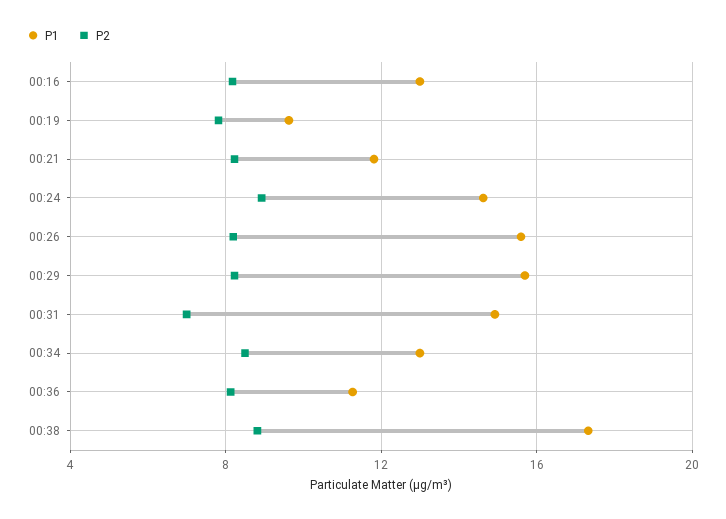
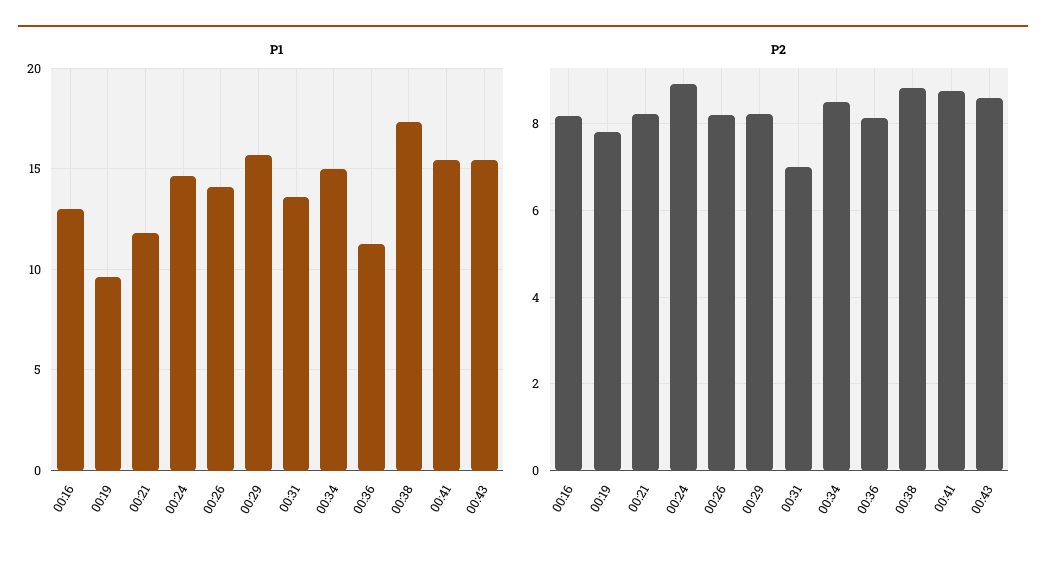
P1, 00:26: 15.5 -> 14
P1, 00:31: 15 -> 13.5
P1, 00:34: 13 -> 15
P1, 00:41: none -> 15.5
P1, 00:43: none -> 15.5
P2, 00:41: none -> 8.8
P2, 00:43: none -> 8.6

